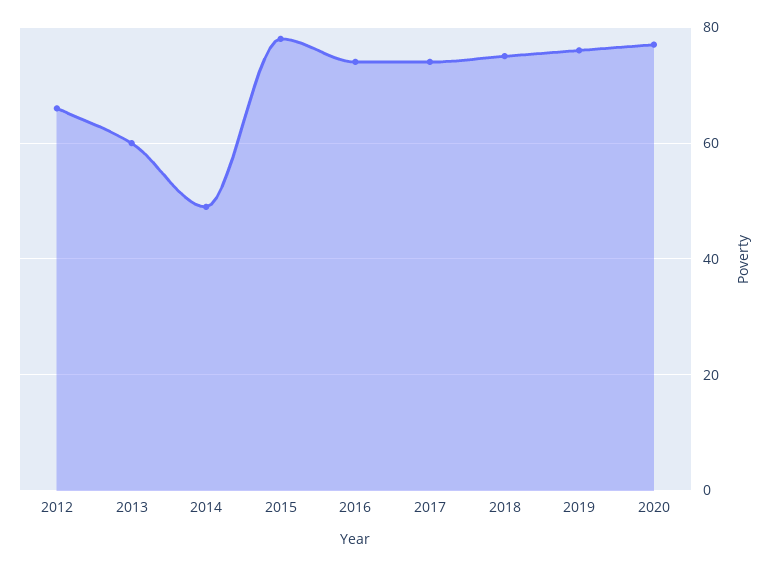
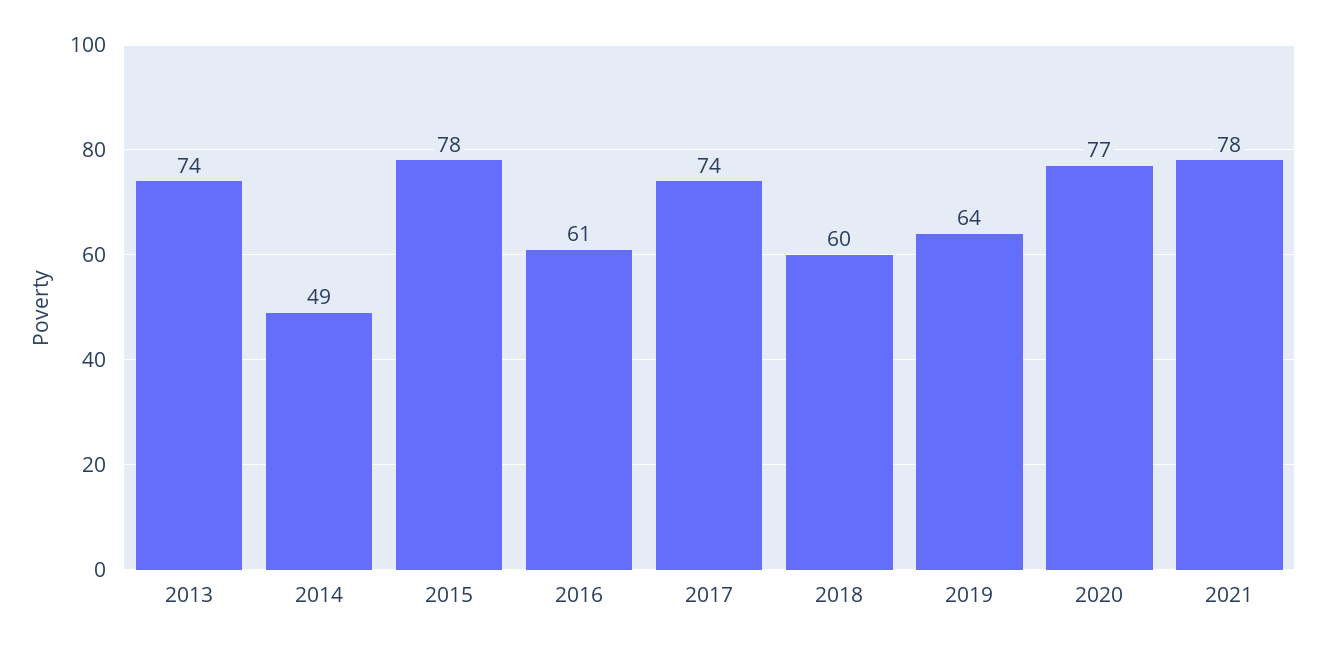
2012: 65 -> none
2013: 60 -> 74
2016: 75 -> 61
2018: 75 -> 60
2019: 75 -> 64
2021: none -> 78

